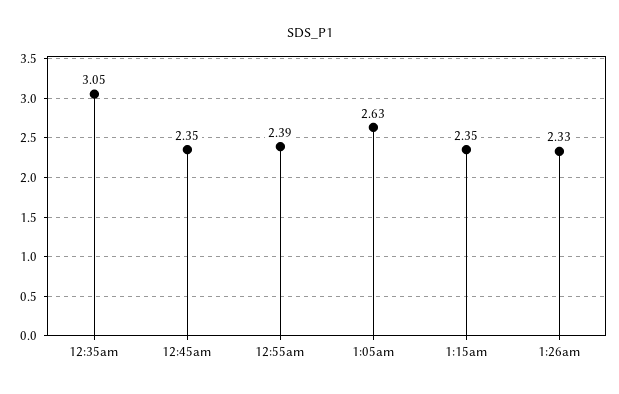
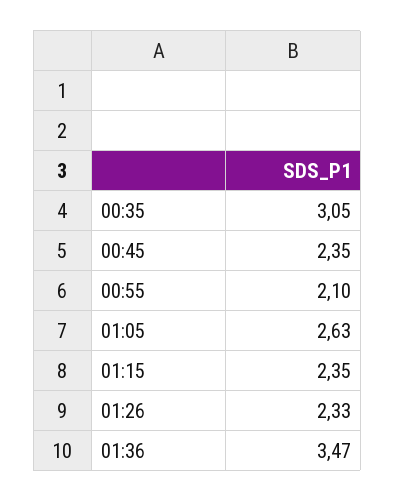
12:55am: 2.39 -> 2.1
01:36: none -> 3.47

